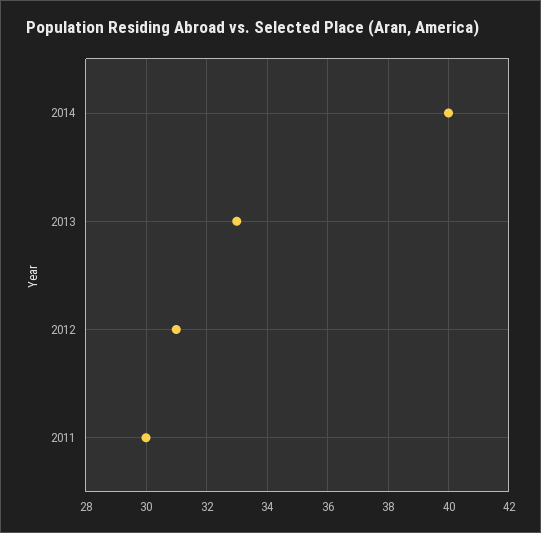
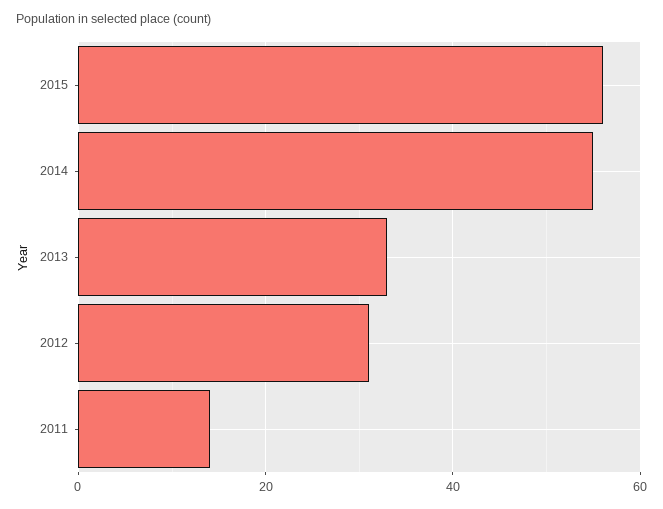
2014: 40 -> 55
2011: 30 -> 15
2015: none -> 55

